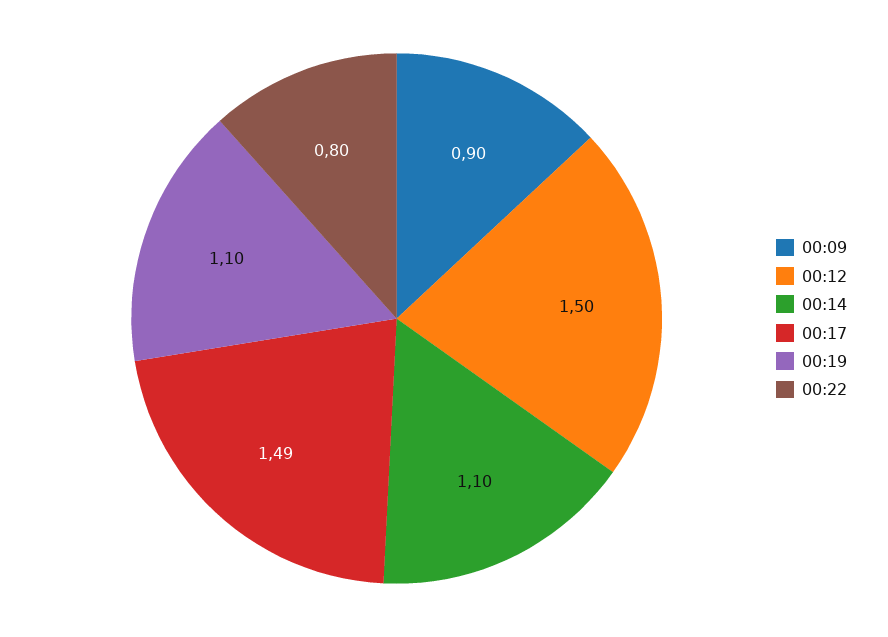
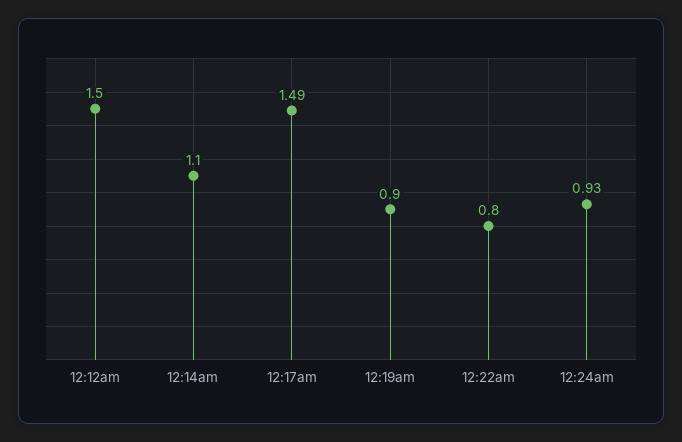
00:09: 0.9 -> none
00:19: 1.1 -> 0.9
12:24am: none -> 0.93

